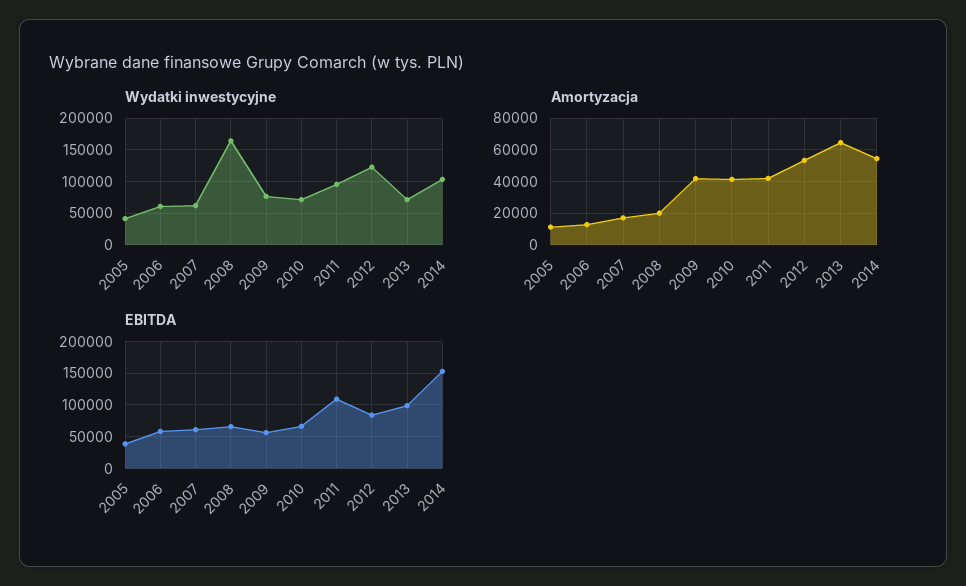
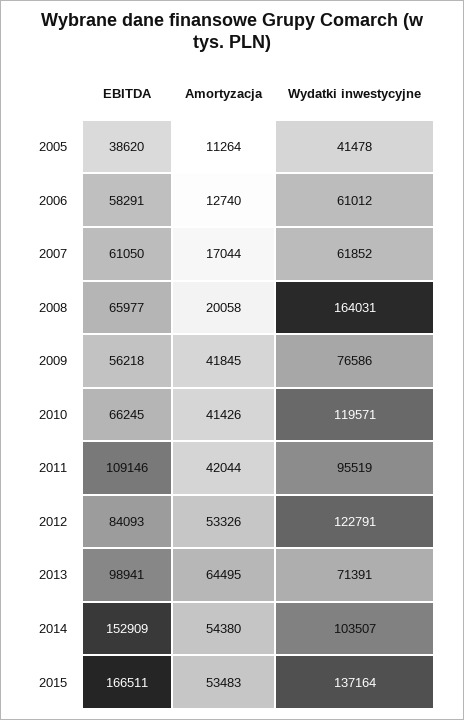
Wydatki inwestycyjne, 2010: 70000 -> 119571
EBITDA, 2015: none -> 166511
Amortyzacja, 2015: none -> 53483
Wydatki inwestycyjne, 2015: none -> 137164

